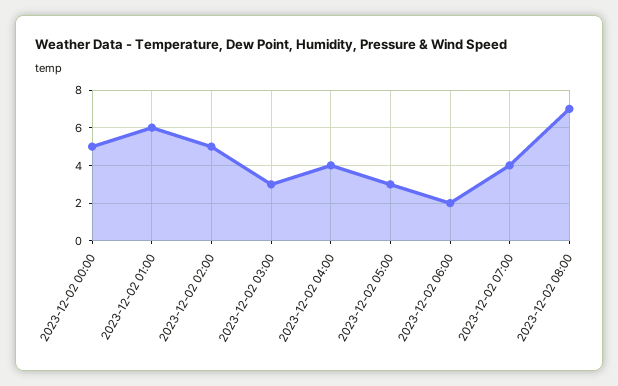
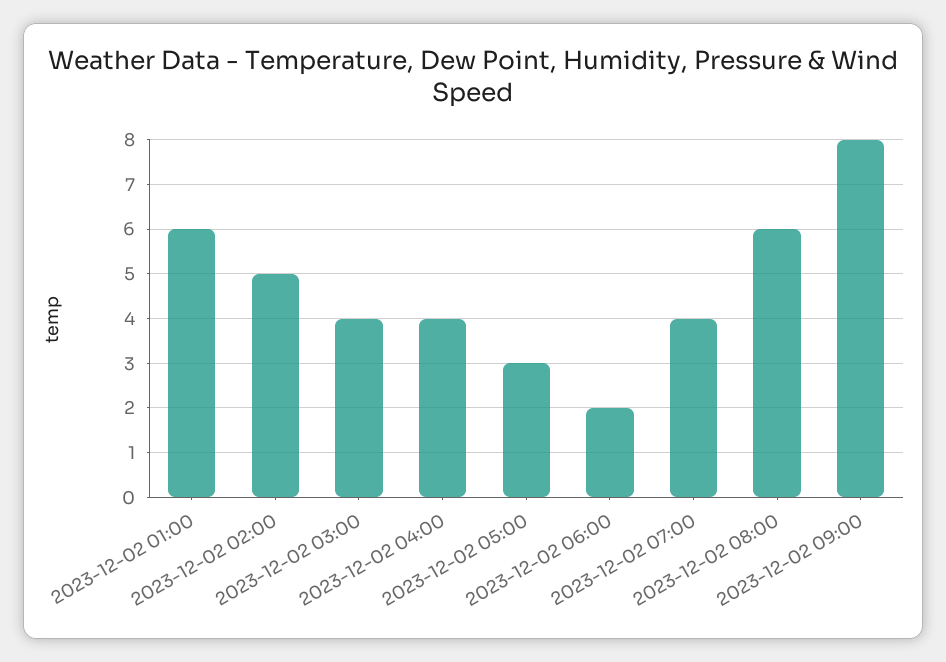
2023-12-02 00:00: 5 -> none
2023-12-02 03:00: 3 -> 4
2023-12-02 08:00: 7 -> 6
2023-12-02 09:00: none -> 8

